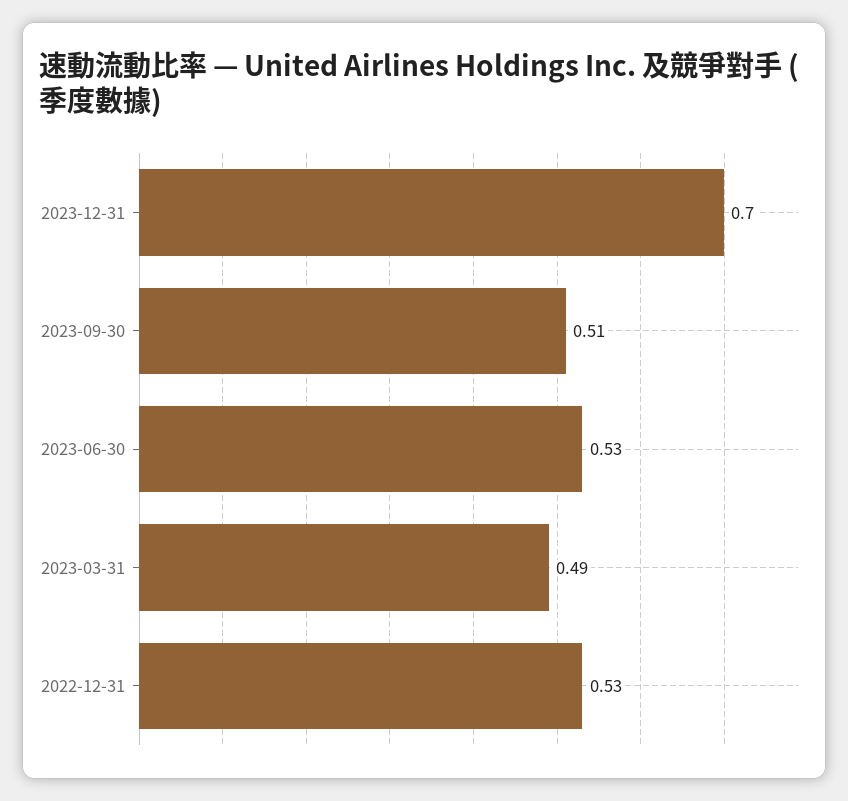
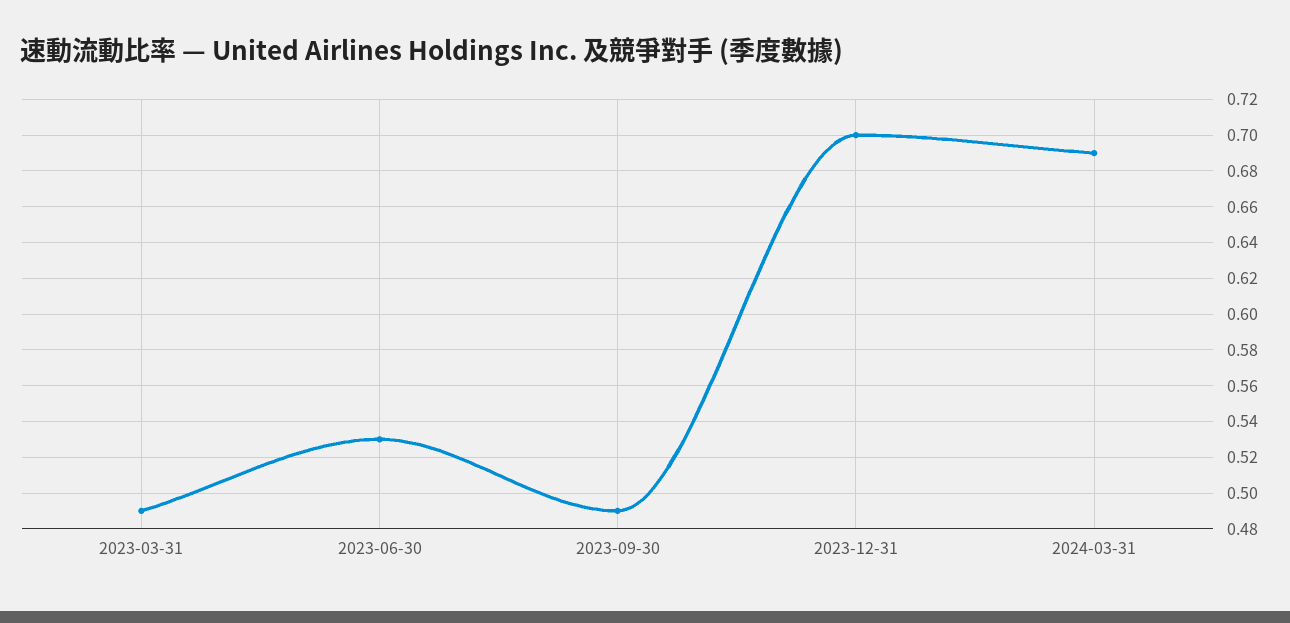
2023-09-30: 0.51 -> 0.49
2022-12-31: 0.53 -> none
2024-03-31: none -> 0.69

